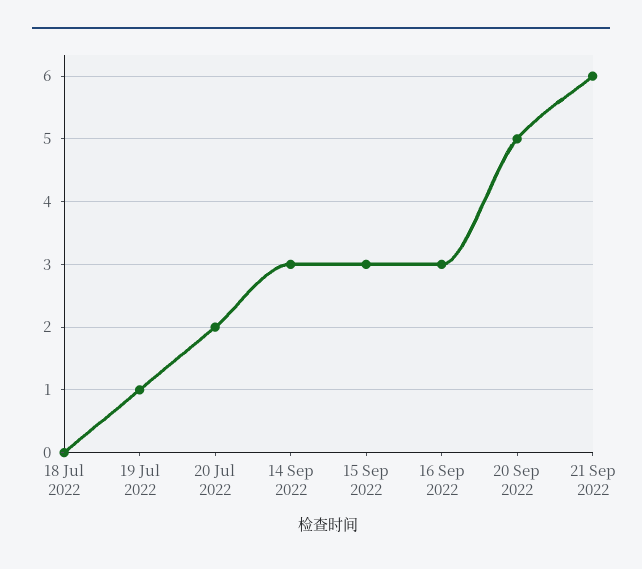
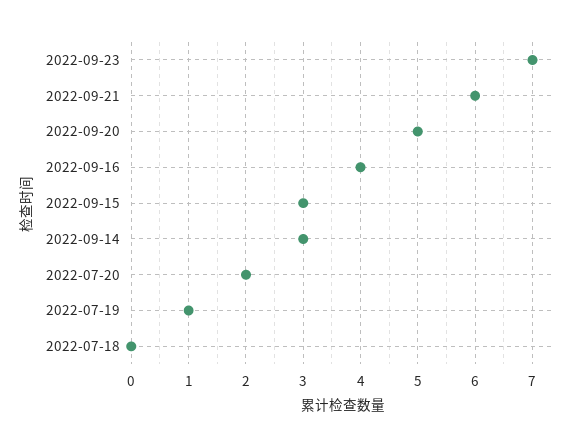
16 Sep 2022: 3 -> 4
2022-09-23: none -> 7

